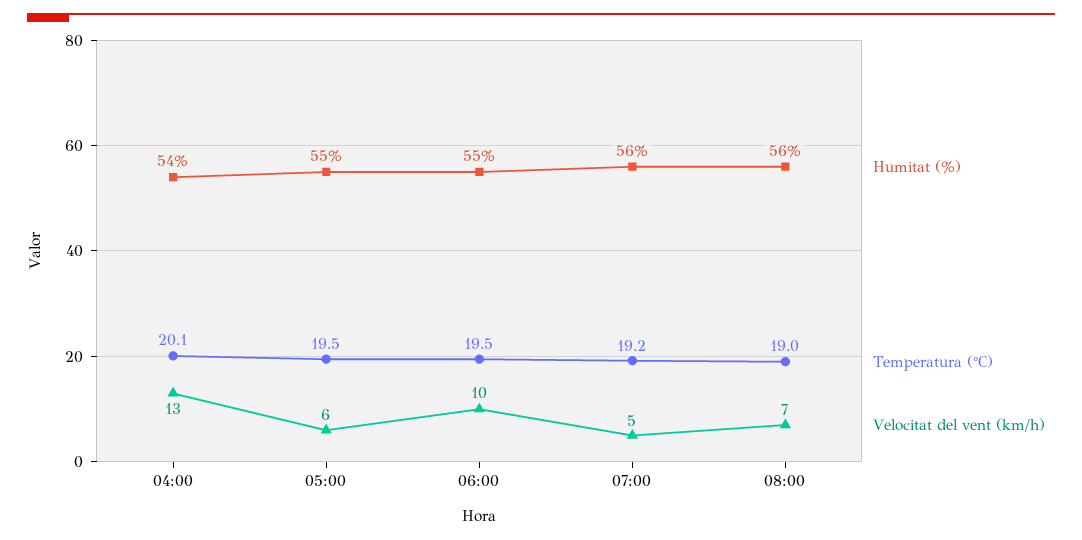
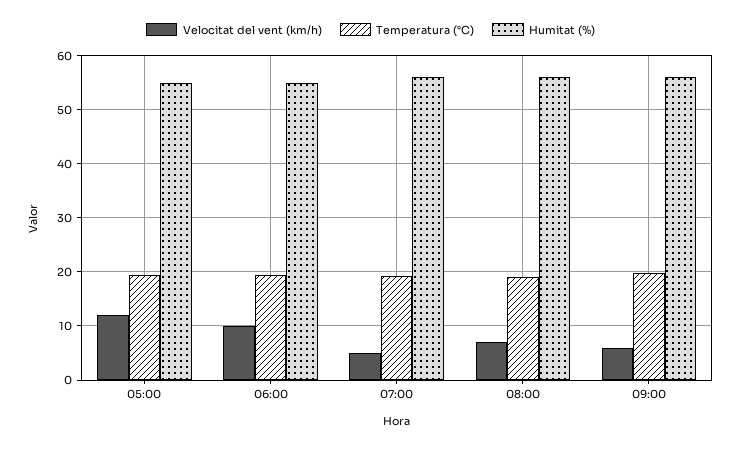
Humitat (%), 04:00: 54 -> none
Temperatura (°C), 04:00: 20.1 -> none
Velocitat del vent (km/h), 04:00: 13 -> none
Velocitat del vent (km/h), 05:00: 6 -> 12
Velocitat del vent (km/h), 09:00: none -> 6
Temperatura (°C), 09:00: none -> 20
Humitat (%), 09:00: none -> 56

